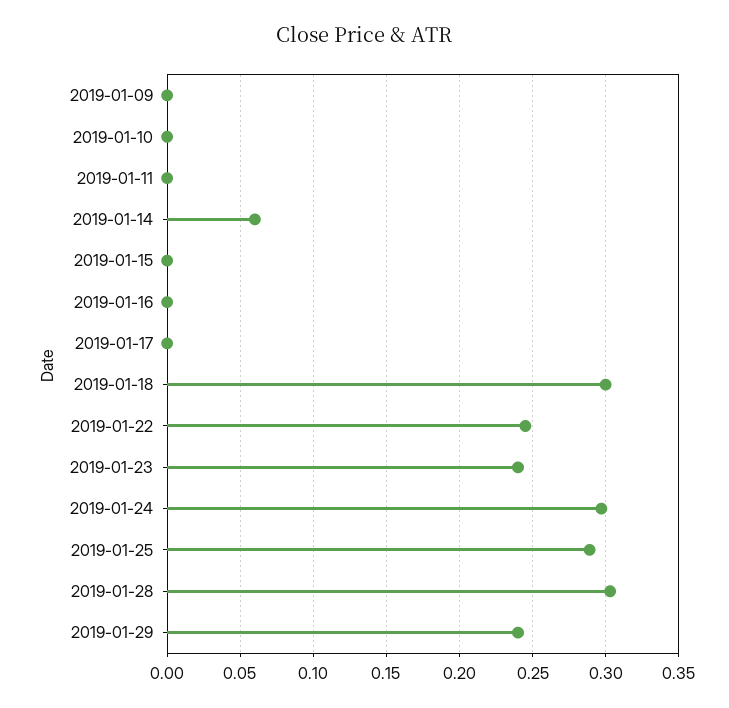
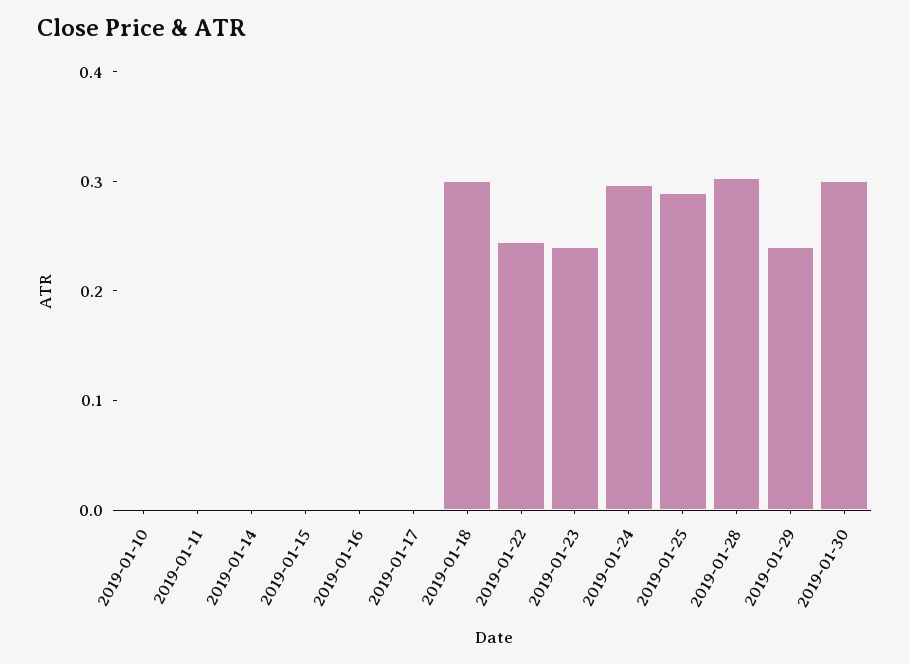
2019-01-09: 0 -> none
2019-01-14: 0.06 -> 0
2019-01-30: none -> 0.3

